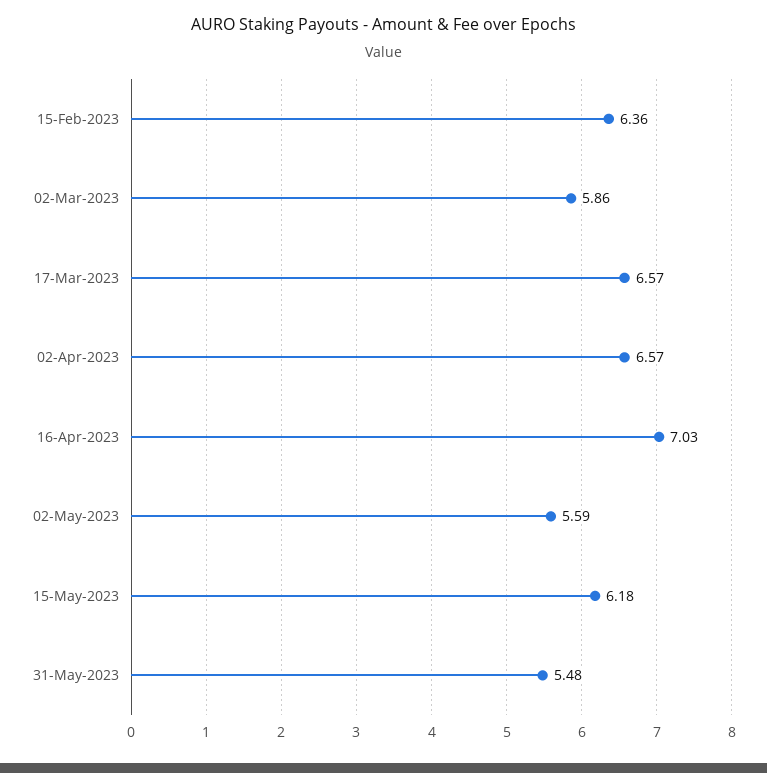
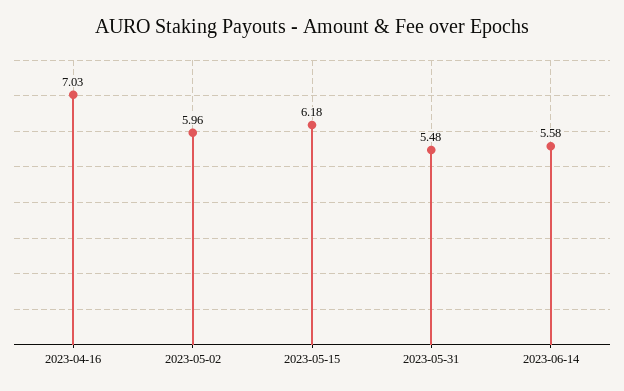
15-Feb-2023: 6.36 -> none
02-Mar-2023: 5.86 -> none
17-Mar-2023: 6.57 -> none
02-Apr-2023: 6.57 -> none
02-May-2023: 5.59 -> 5.96
2023-06-14: none -> 5.58

